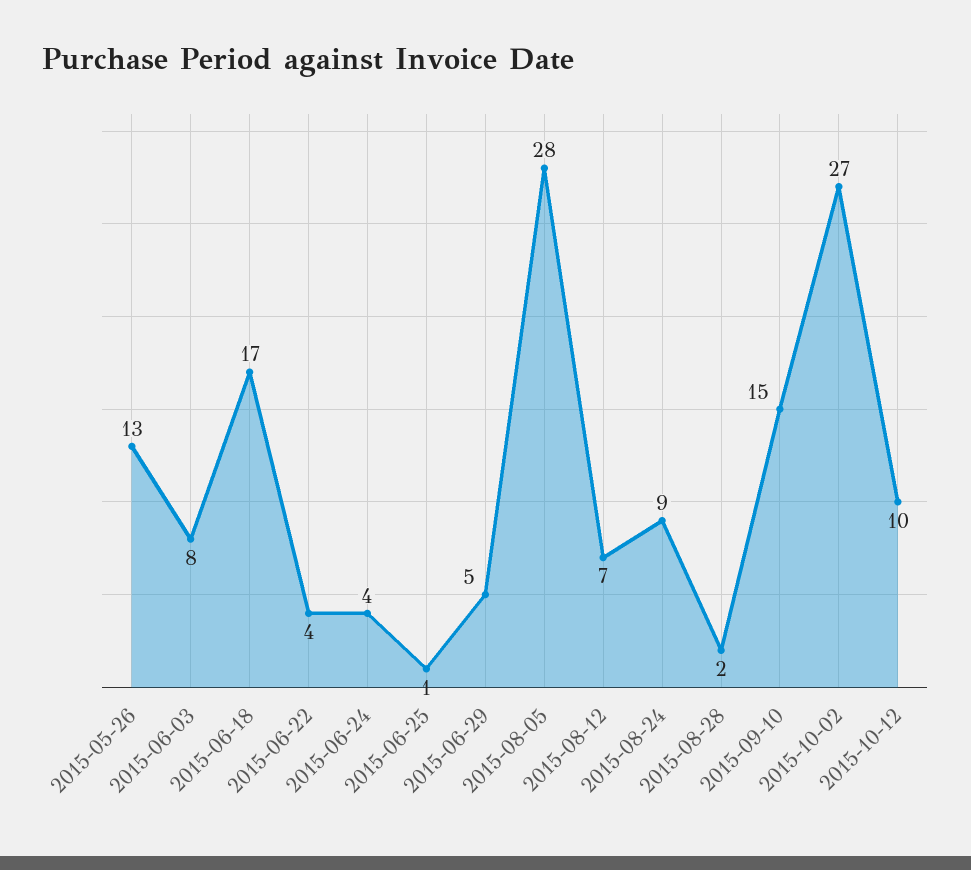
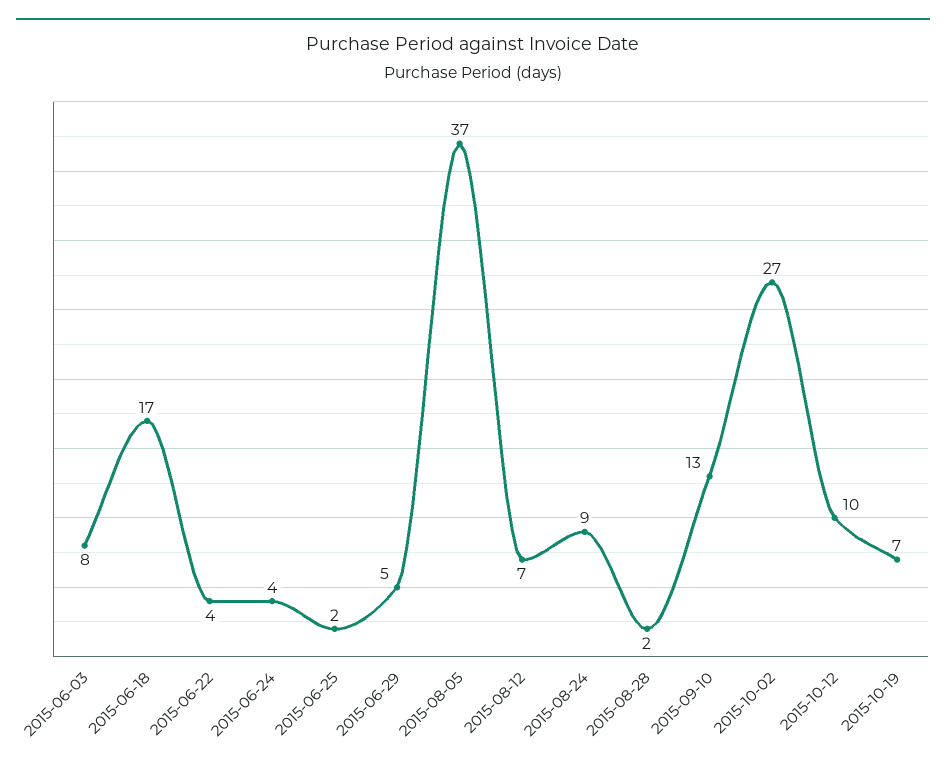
2015-05-26: 13 -> none
2015-06-25: 1 -> 2
2015-08-05: 28 -> 37
2015-09-10: 15 -> 13
2015-10-19: none -> 7

